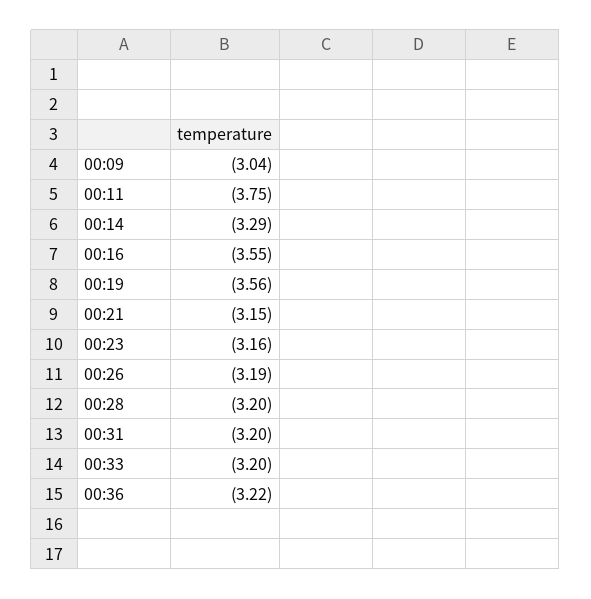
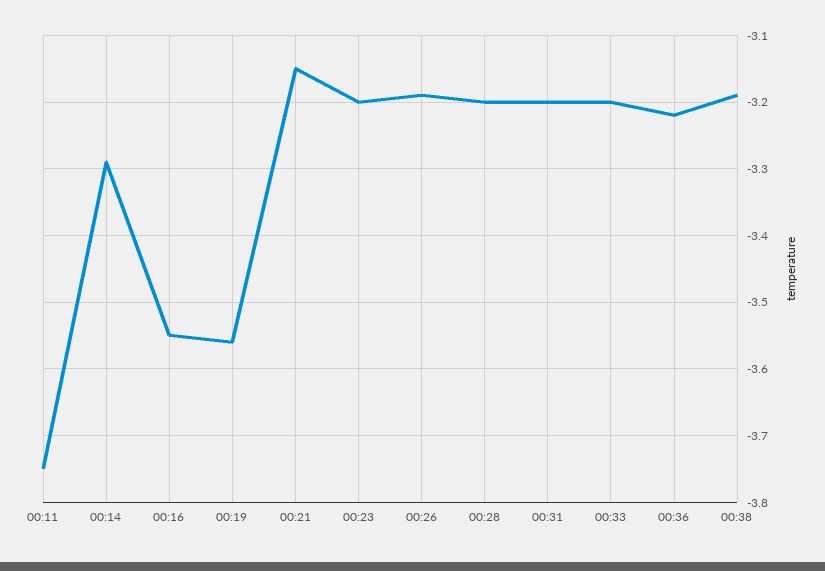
00:09: -3.04 -> none
00:23: -3.16 -> -3.2
00:38: none -> -3.19

